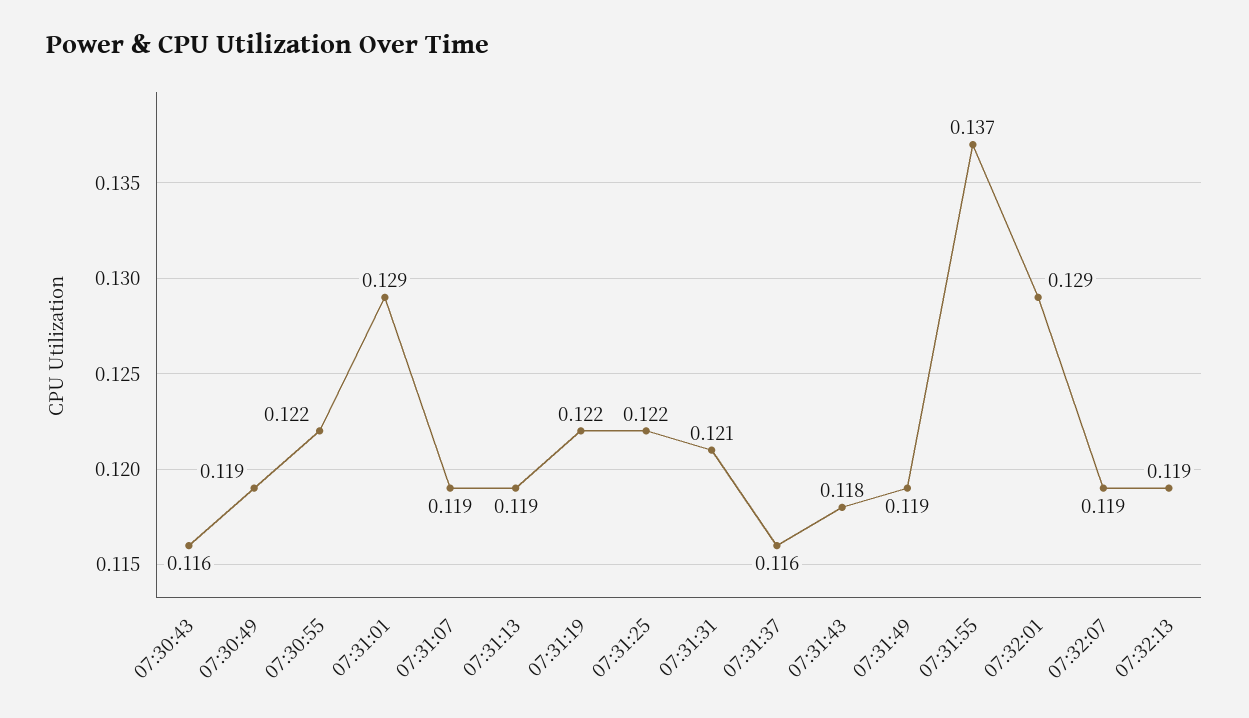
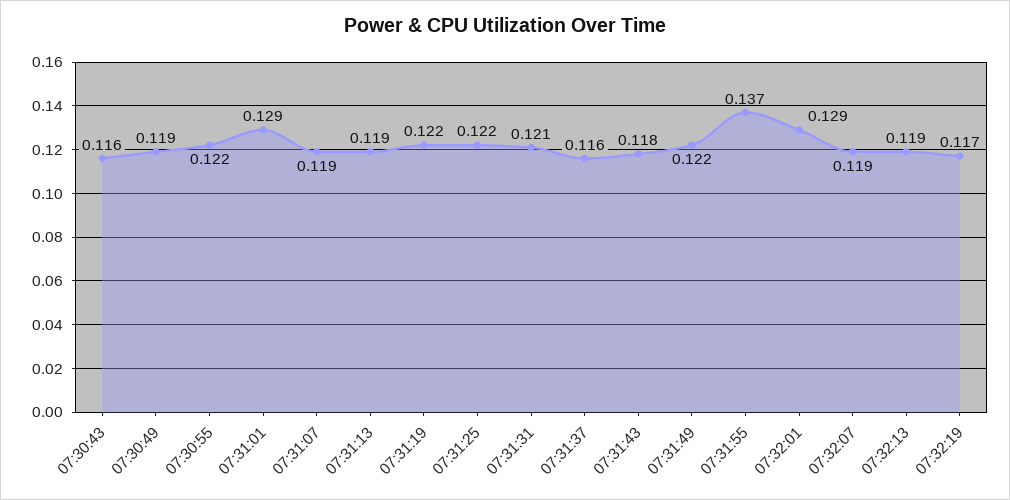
07:31:49: 0.119 -> 0.122
07:32:19: none -> 0.117

